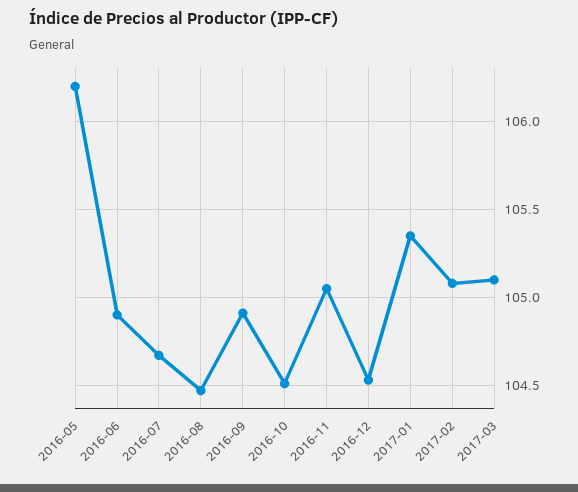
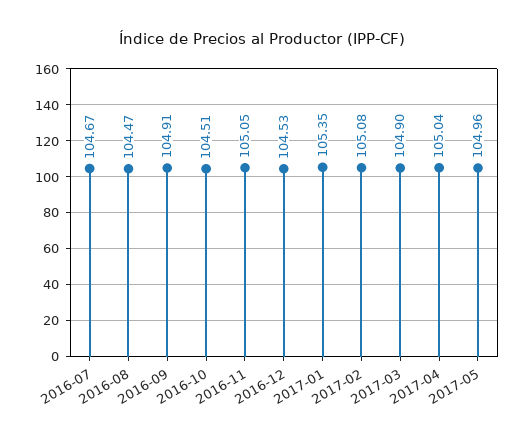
2016-05: 106.2 -> none
2016-06: 104.9 -> none
2017-03: 105.1 -> 104.9
2017-04: none -> 105.04
2017-05: none -> 104.96

